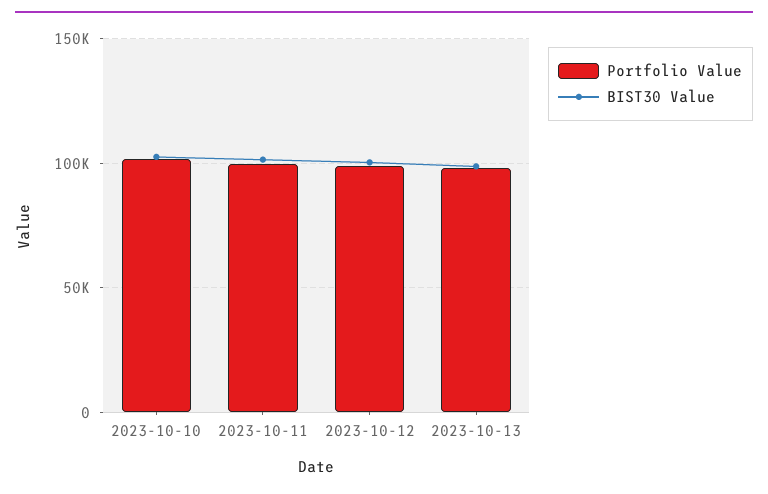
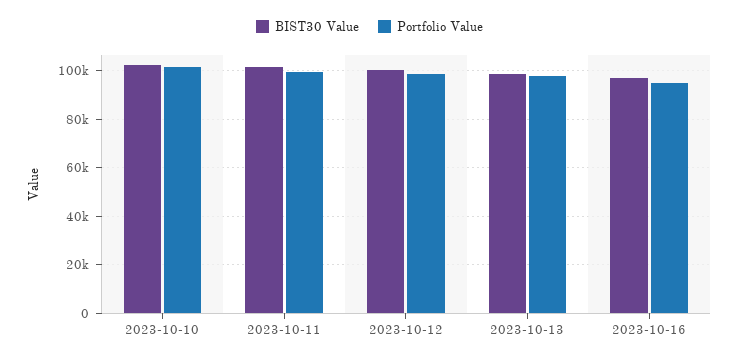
BIST30 Value, 2023-10-16: none -> 97500
Portfolio Value, 2023-10-16: none -> 95000

